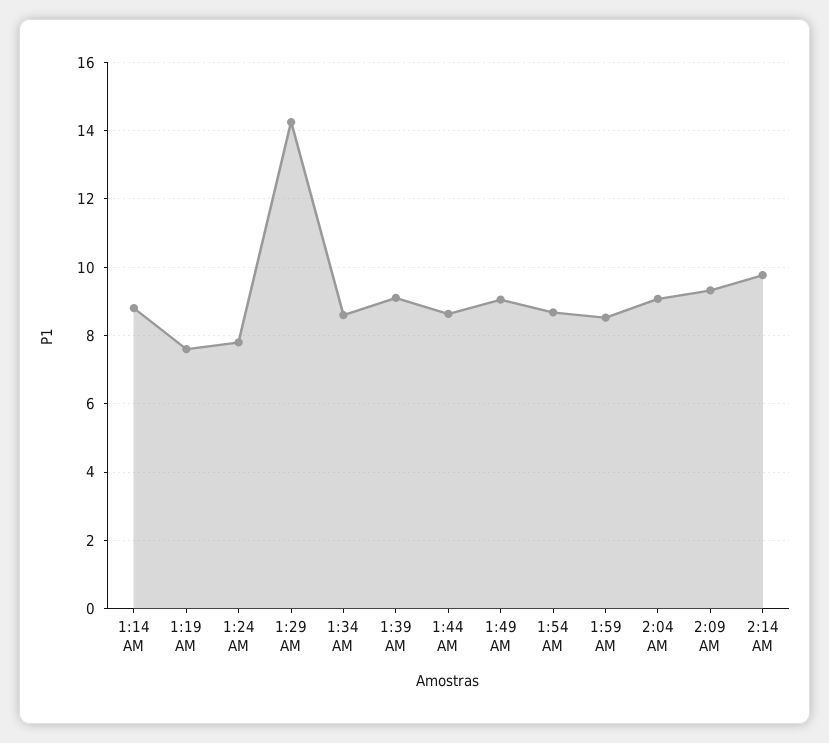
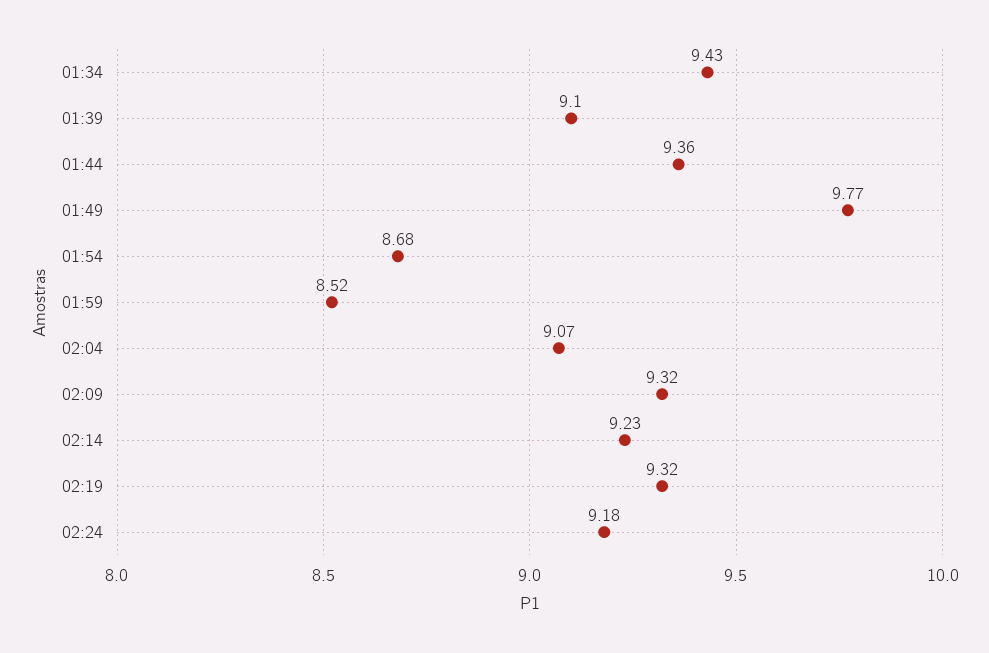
1:14 AM: 8.8 -> none
1:19 AM: 7.6 -> none
1:24 AM: 7.8 -> none
1:29 AM: 14.2 -> none
1:34 AM: 8.6 -> 9.43
1:44 AM: 8.6 -> 9.36
1:49 AM: 9 -> 9.77
2:14 AM: 9.8 -> 9.23
02:19: none -> 9.32
02:24: none -> 9.18

